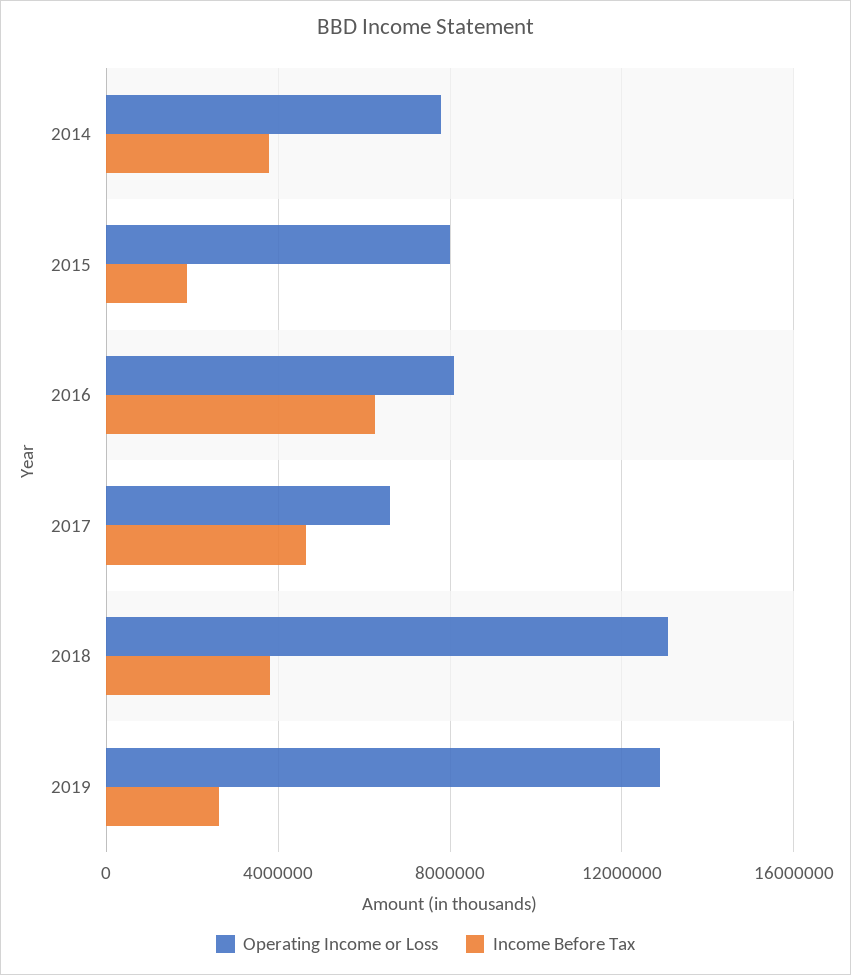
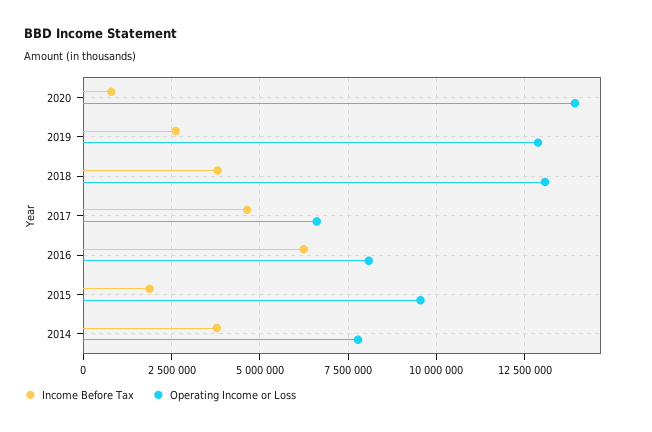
Operating Income or Loss, 2015: 8000000 -> 9500000
Income Before Tax, 2020: none -> 750000
Operating Income or Loss, 2020: none -> 14000000

